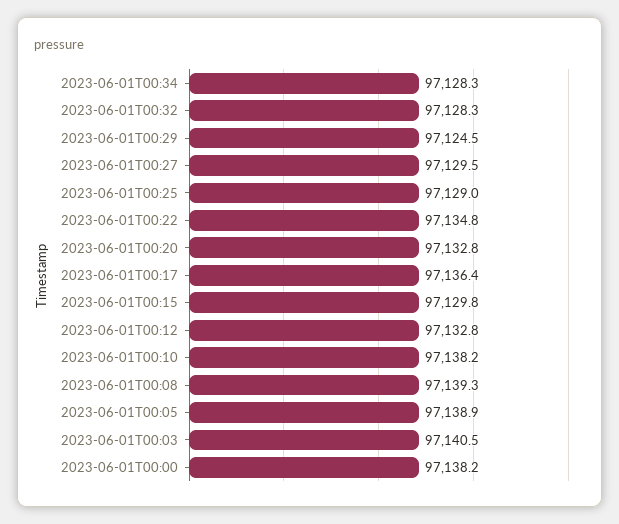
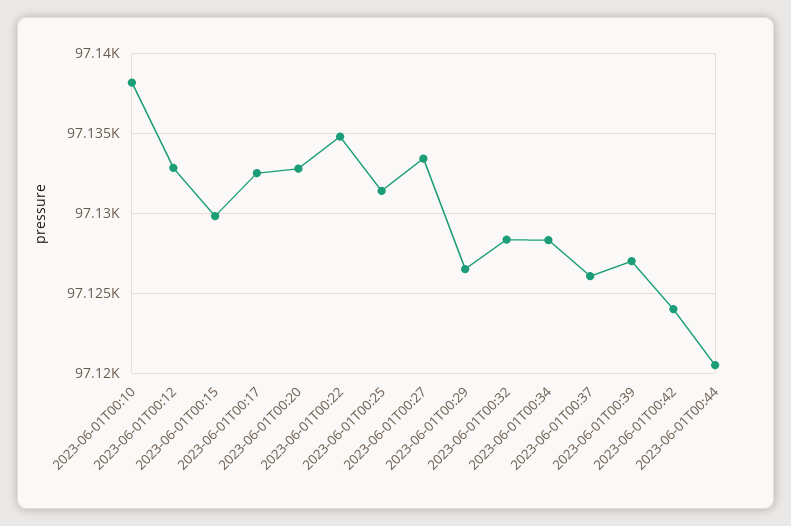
2023-06-01T00:29: 97124.5 -> 97126.5
2023-06-01T00:27: 97129.5 -> 97133.5
2023-06-01T00:25: 97129 -> 97131.5
2023-06-01T00:17: 97136.4 -> 97132.5
2023-06-01T00:08: 97139.3 -> none
2023-06-01T00:05: 97138.9 -> none
2023-06-01T00:03: 97140.5 -> none
2023-06-01T00:00: 97138.2 -> none
2023-06-01T00:37: none -> 97126
2023-06-01T00:39: none -> 97127
2023-06-01T00:42: none -> 97124
2023-06-01T00:44: none -> 97120.5

